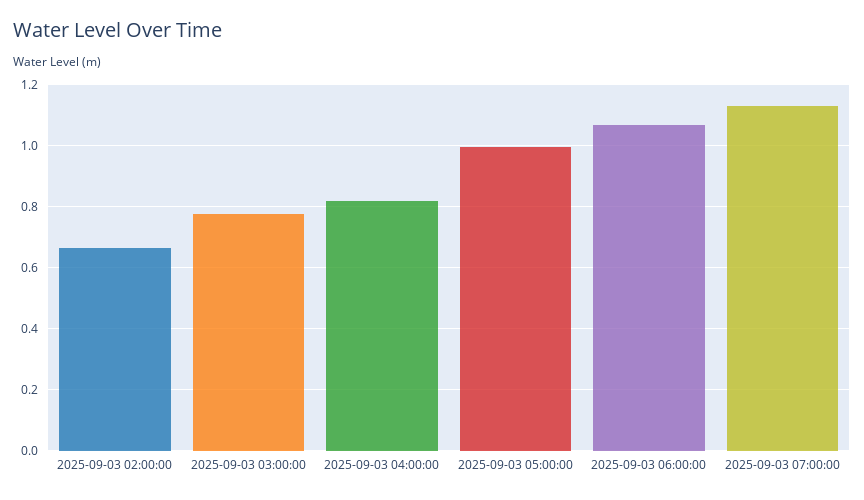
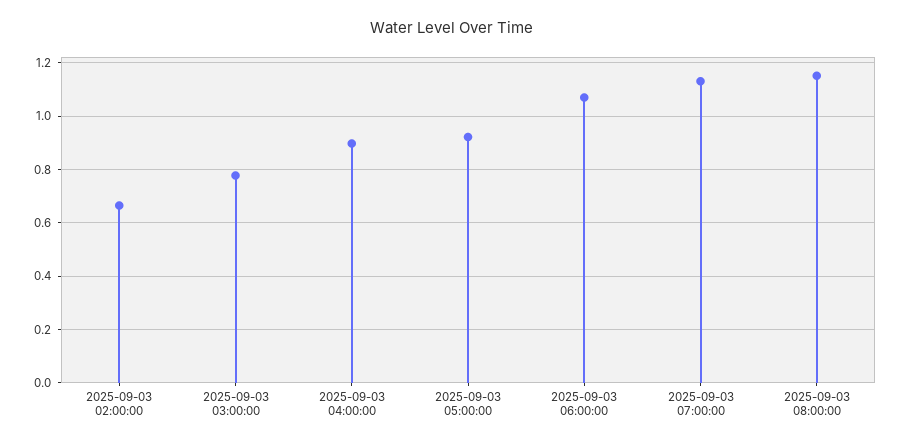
2025-09-03 04:00:00: 0.82 -> 0.9
2025-09-03 05:00:00: 1 -> 0.925
2025-09-03 08:00:00: none -> 1.15

